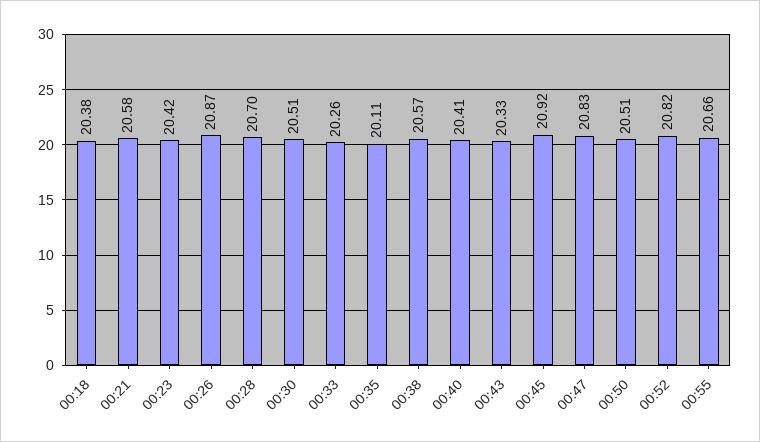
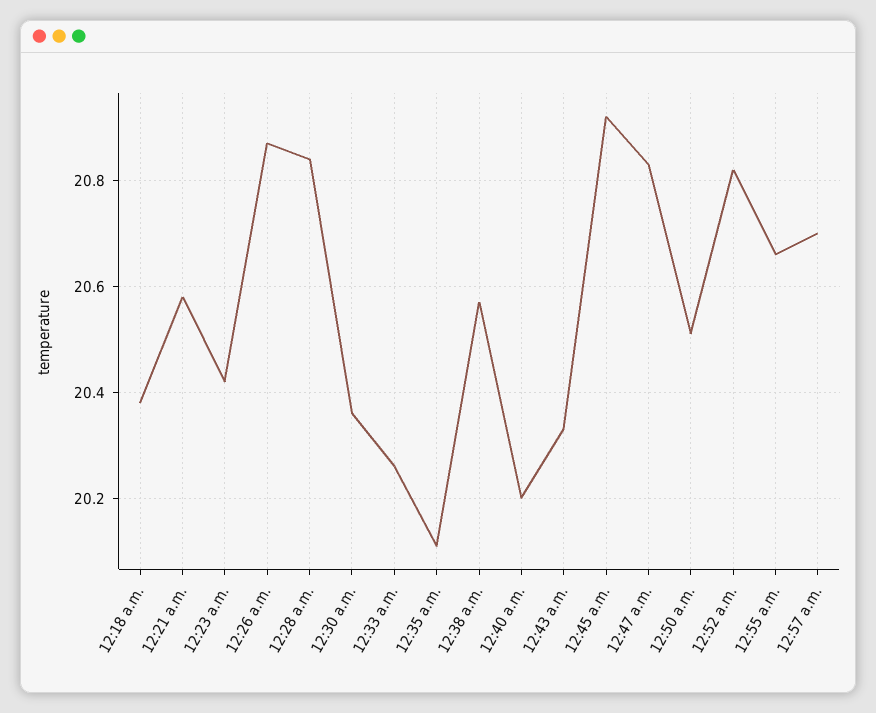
00:28: 20.7 -> 20.85
00:30: 20.51 -> 20.35
00:40: 20.41 -> 20.2
12:57 a.m.: none -> 20.7

